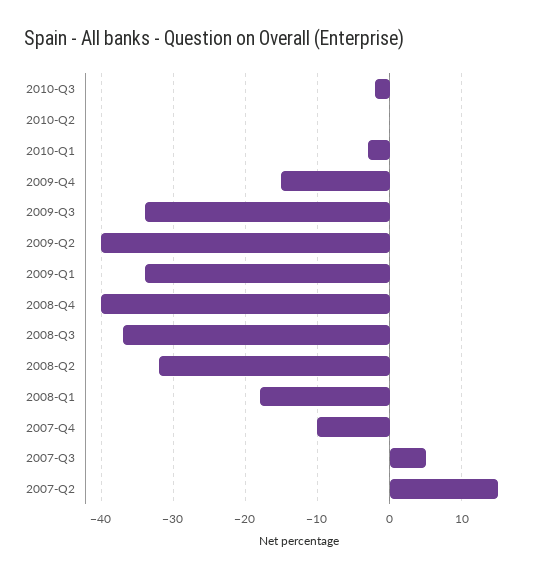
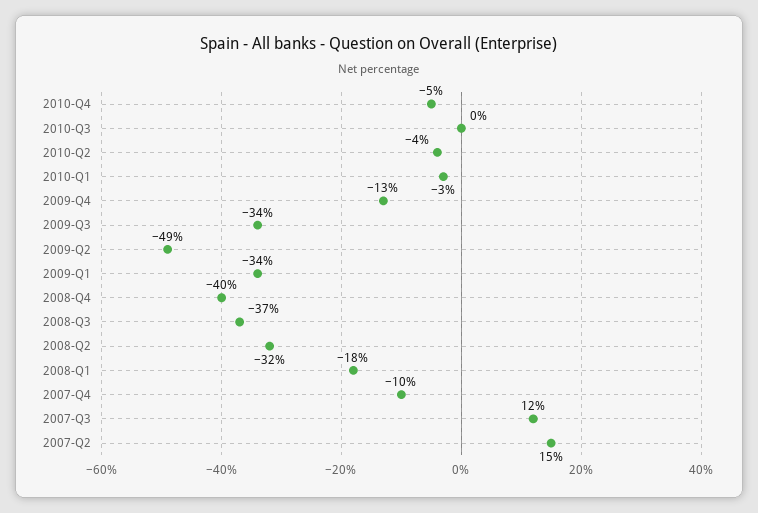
2010-Q3: -2 -> 0
2010-Q2: 0 -> -4
2009-Q4: -15 -> -13
2009-Q2: -40 -> -49
2007-Q3: 5 -> 12
2010-Q4: none -> -5

